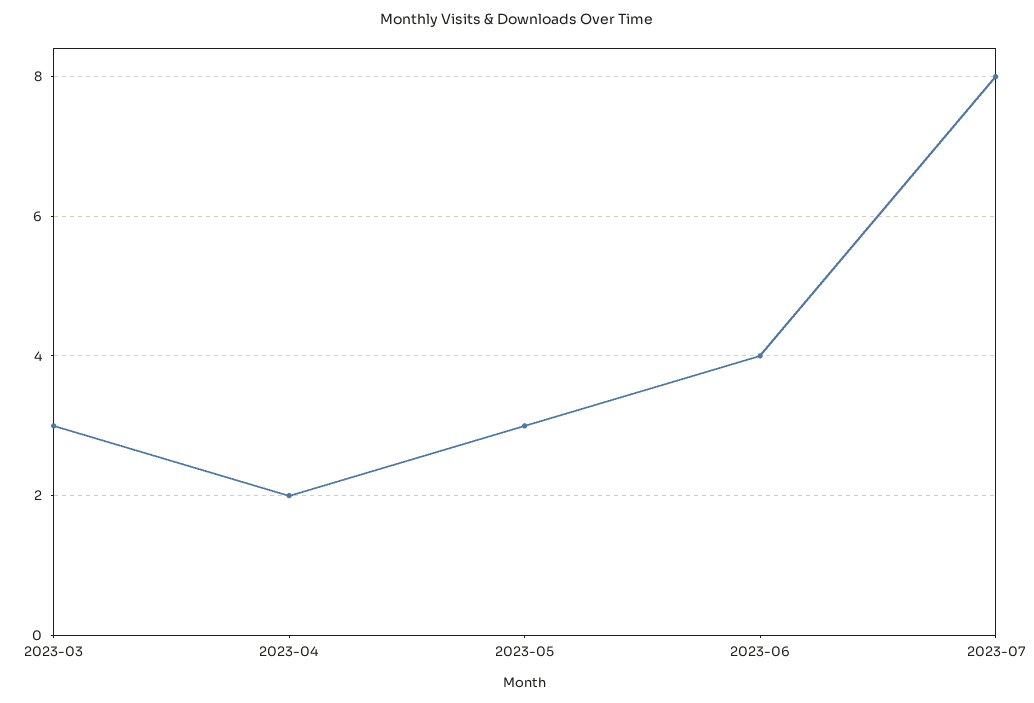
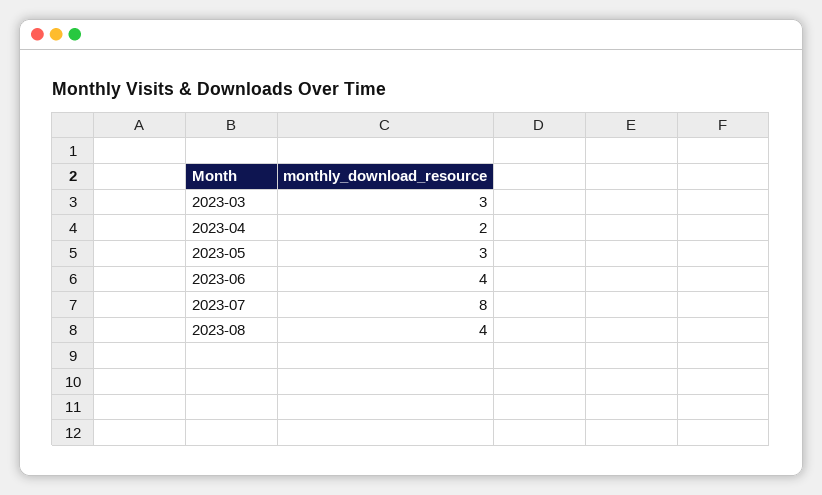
2023-08: none -> 4

